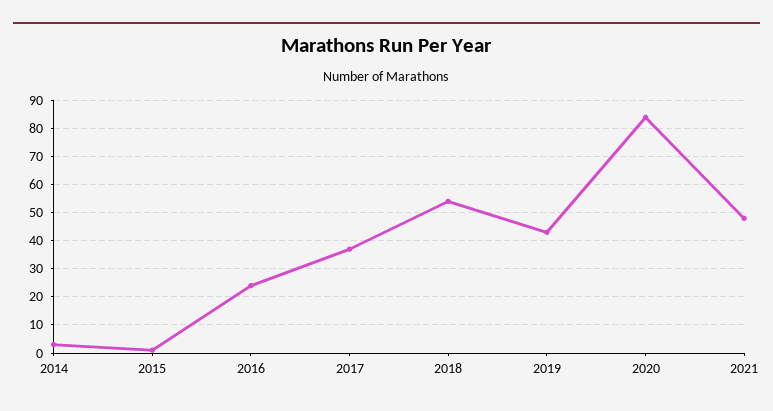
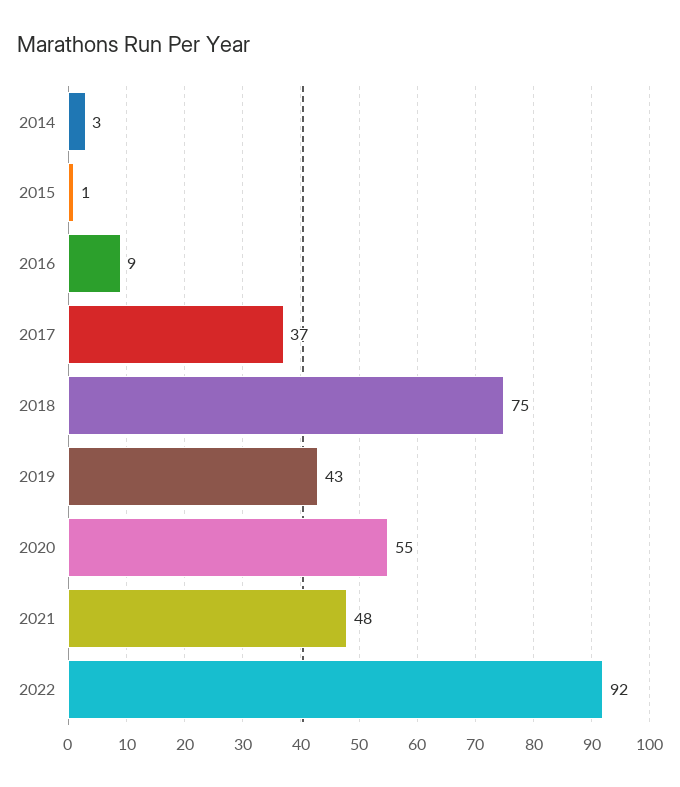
2016: 25 -> 9
2018: 55 -> 75
2020: 85 -> 55
2022: none -> 92

